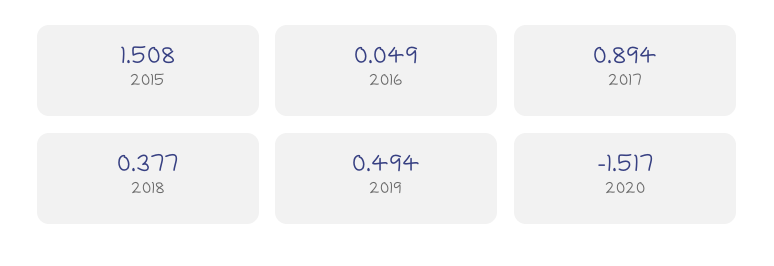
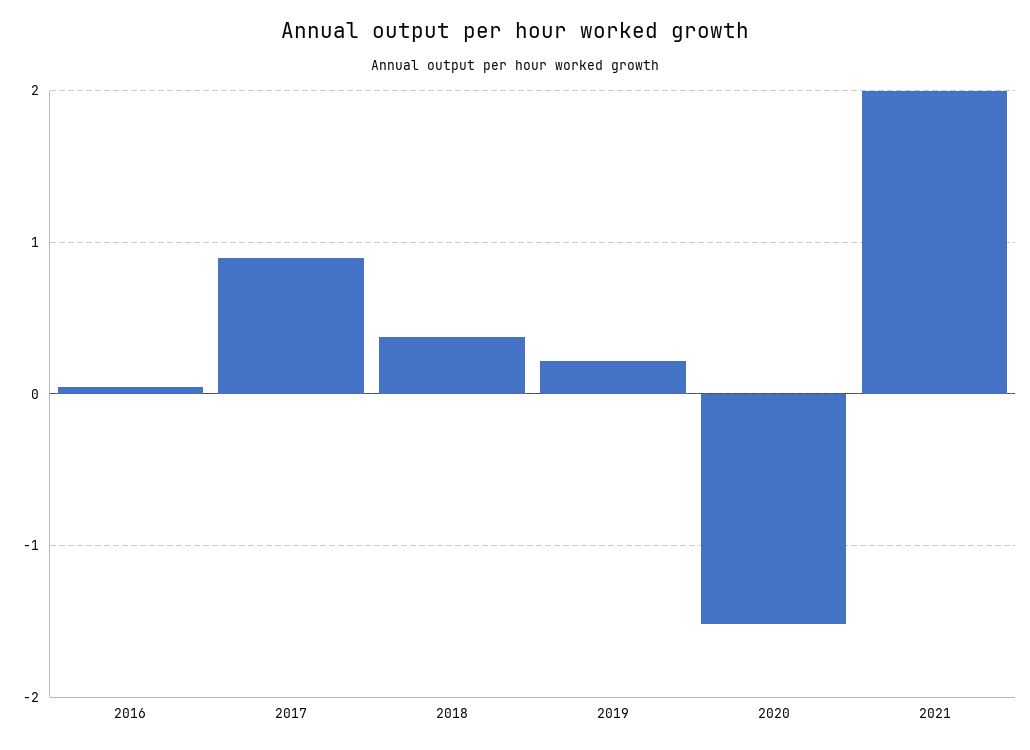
2015: 1.508 -> none
2019: 0.494 -> 0.2
2021: none -> 2

